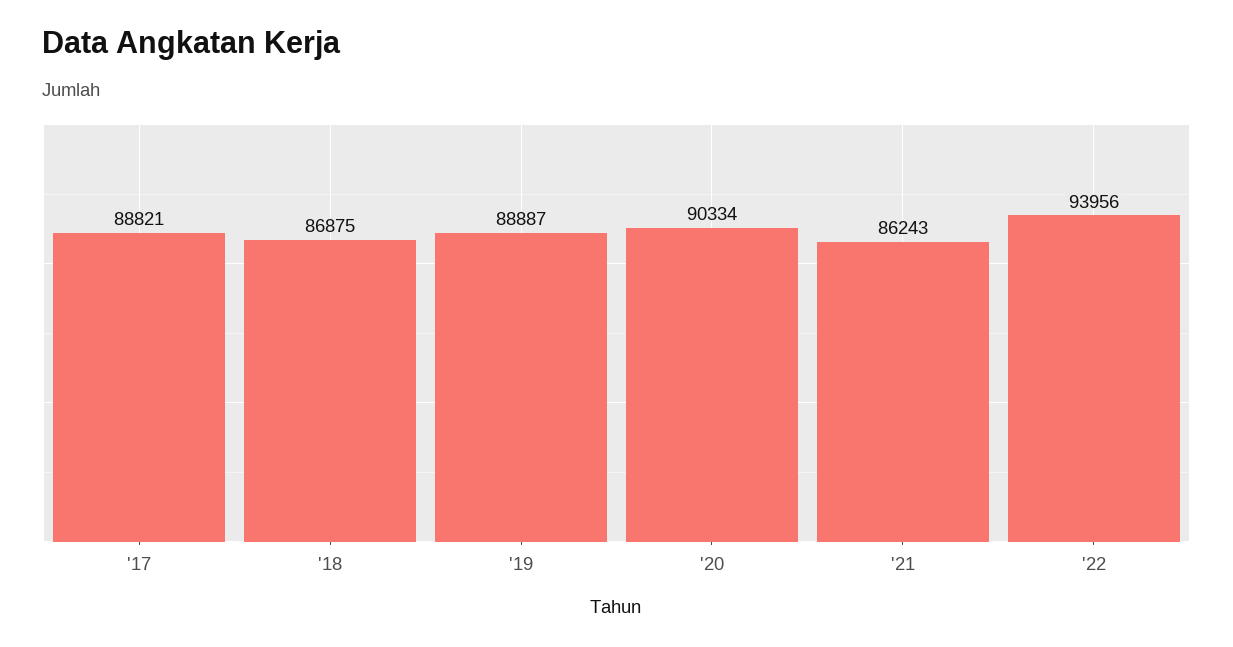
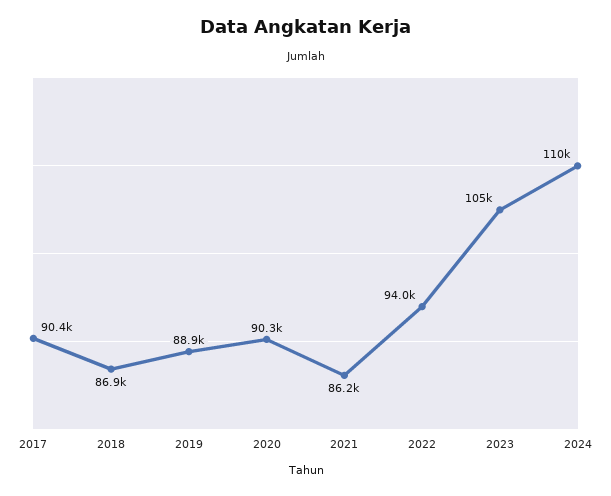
'17: 88821 -> 90400
2023: none -> 105000
2024: none -> 110000

